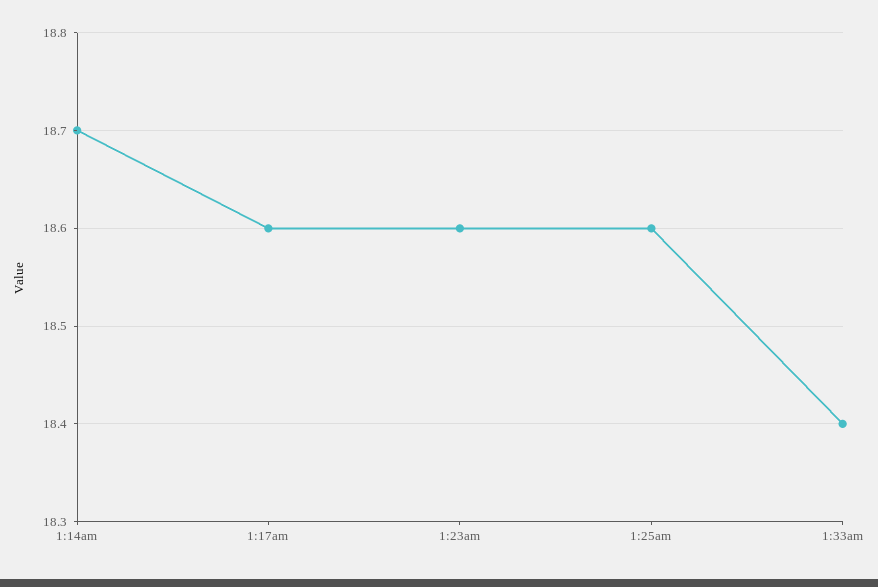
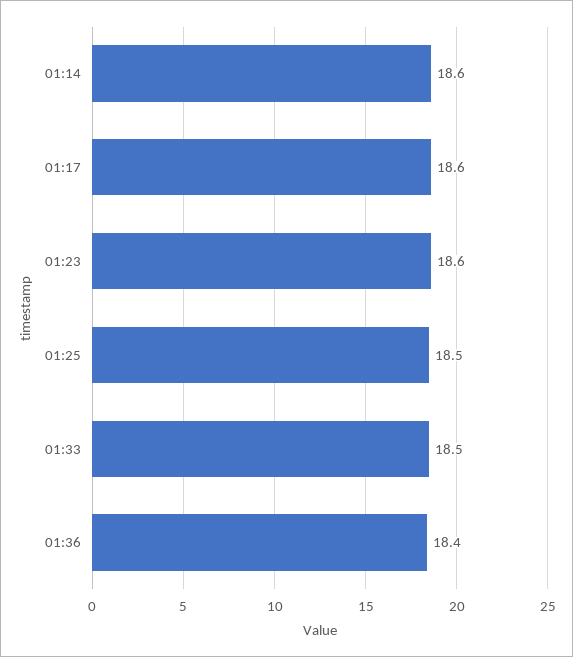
1:14am: 18.7 -> 18.6
1:25am: 18.6 -> 18.5
1:33am: 18.4 -> 18.5
01:36: none -> 18.4

